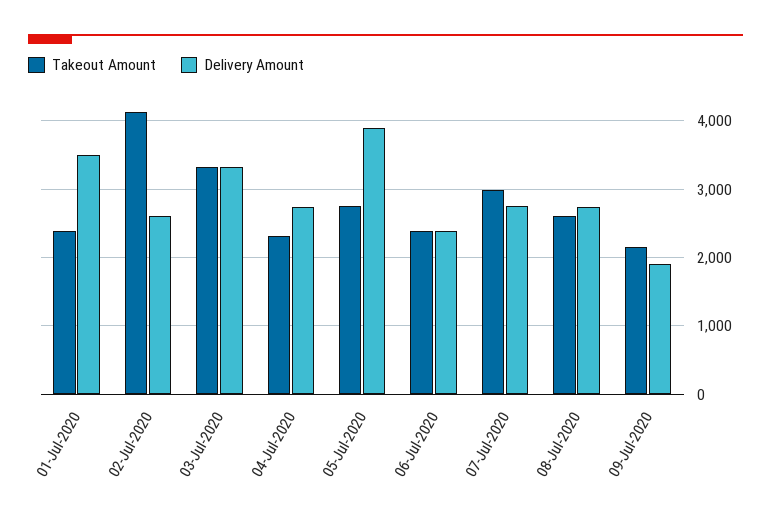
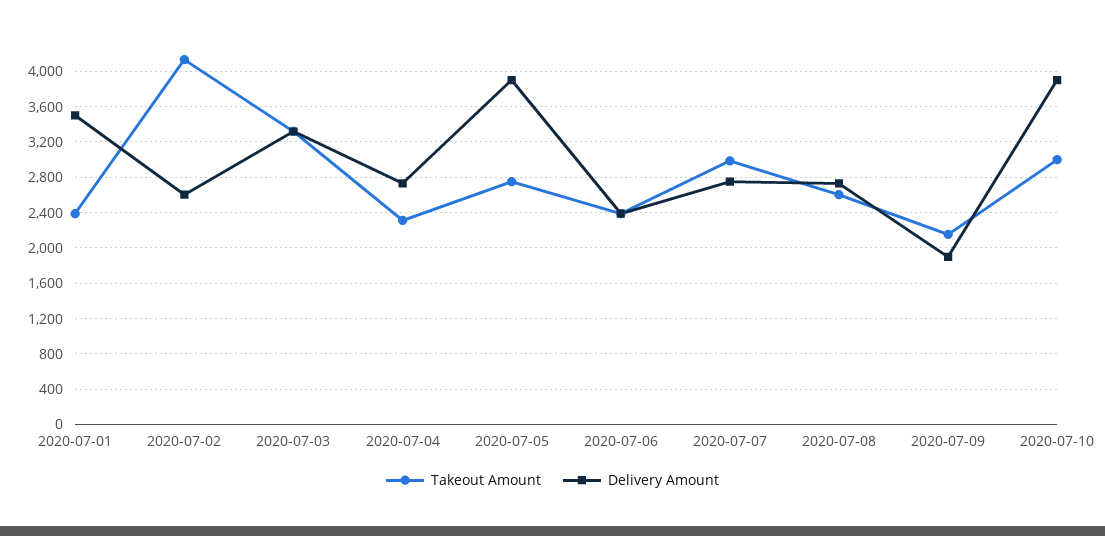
Takeout Amount, 2020-07-10: none -> 3000
Delivery Amount, 2020-07-10: none -> 3900

